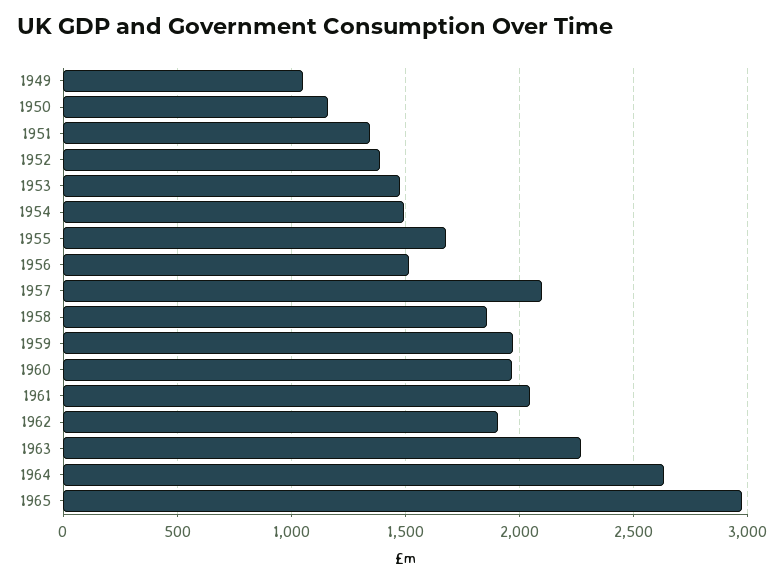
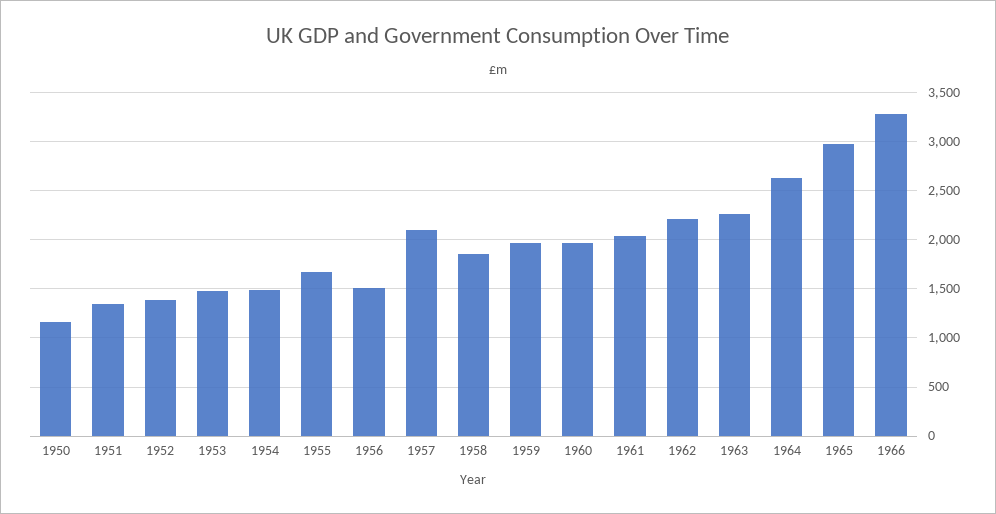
1949: 1050 -> none
1962: 1900 -> 2200
1966: none -> 3300

